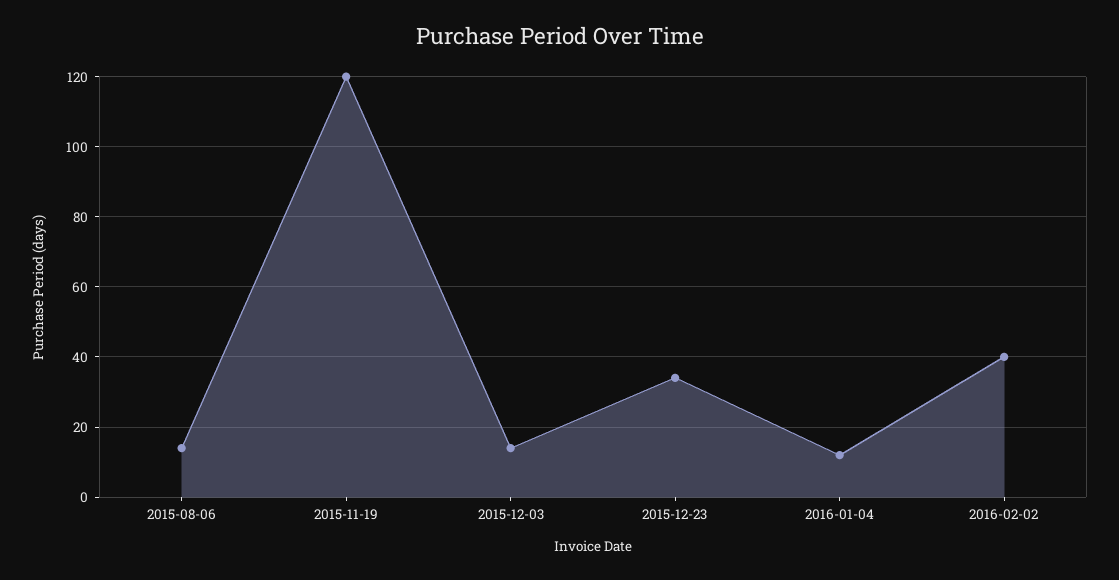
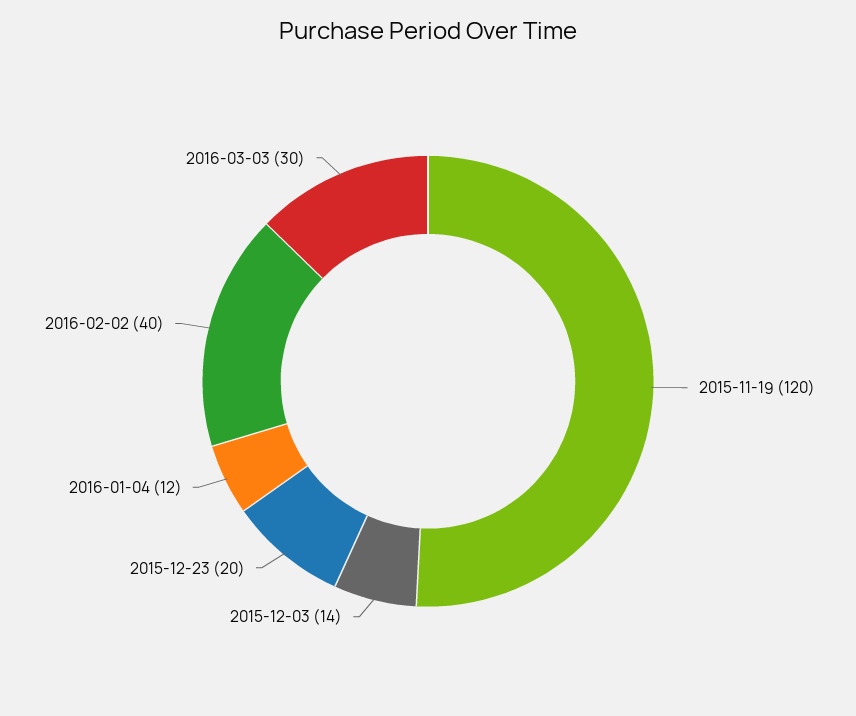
2015-08-06: 15 -> none
2015-12-23: 35 -> 20
2016-03-03: none -> 30

